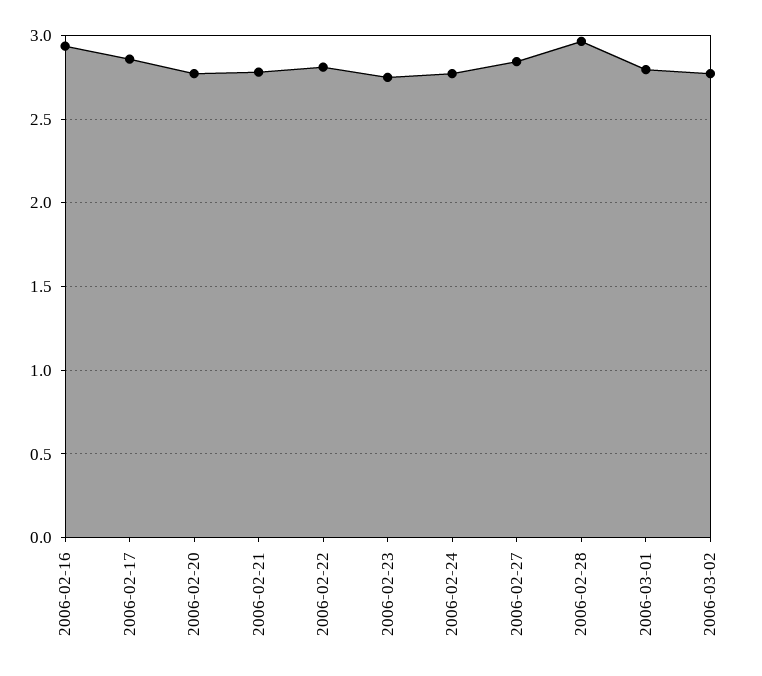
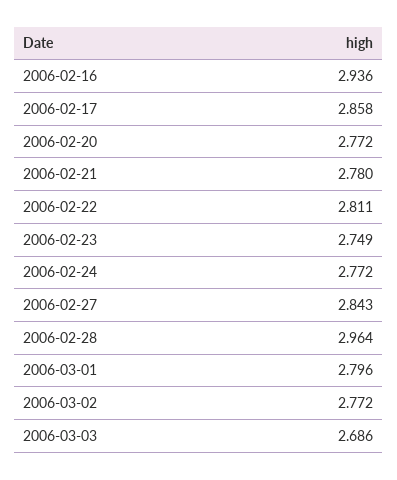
2006-03-03: none -> 2.686

